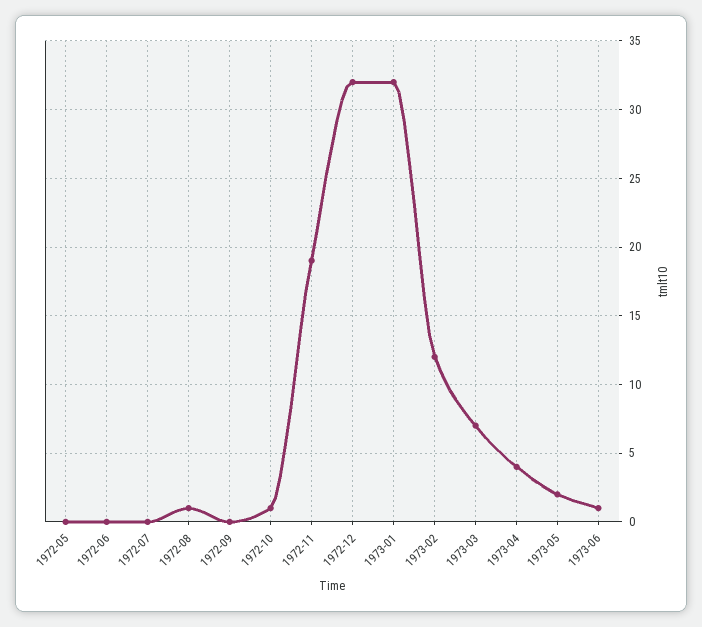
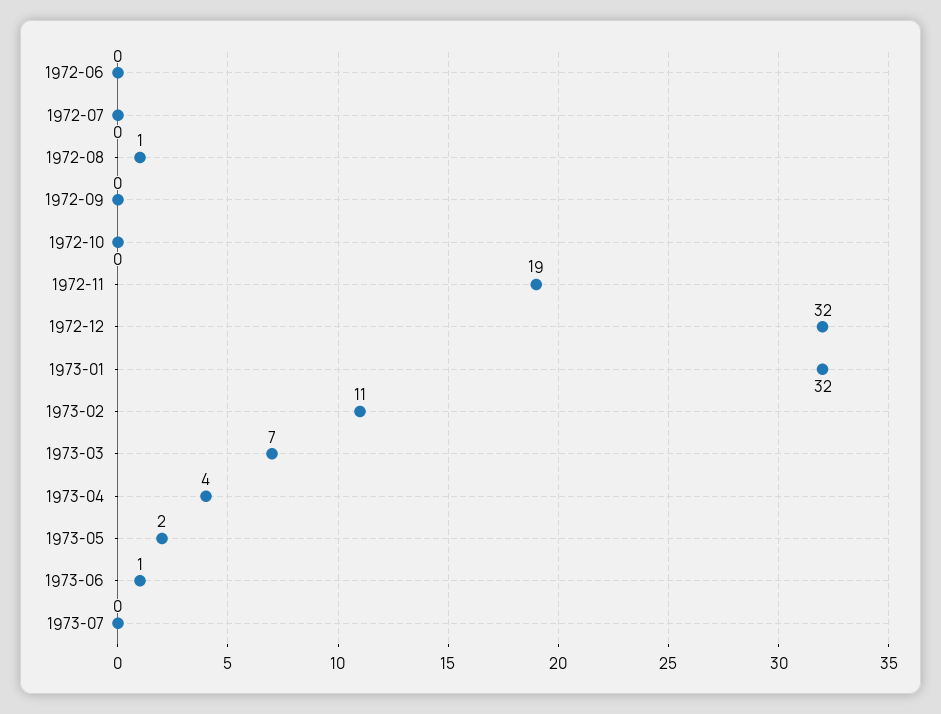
1972-05: 0 -> none
1972-10: 1 -> 0
1973-02: 12 -> 11
1973-07: none -> 0

